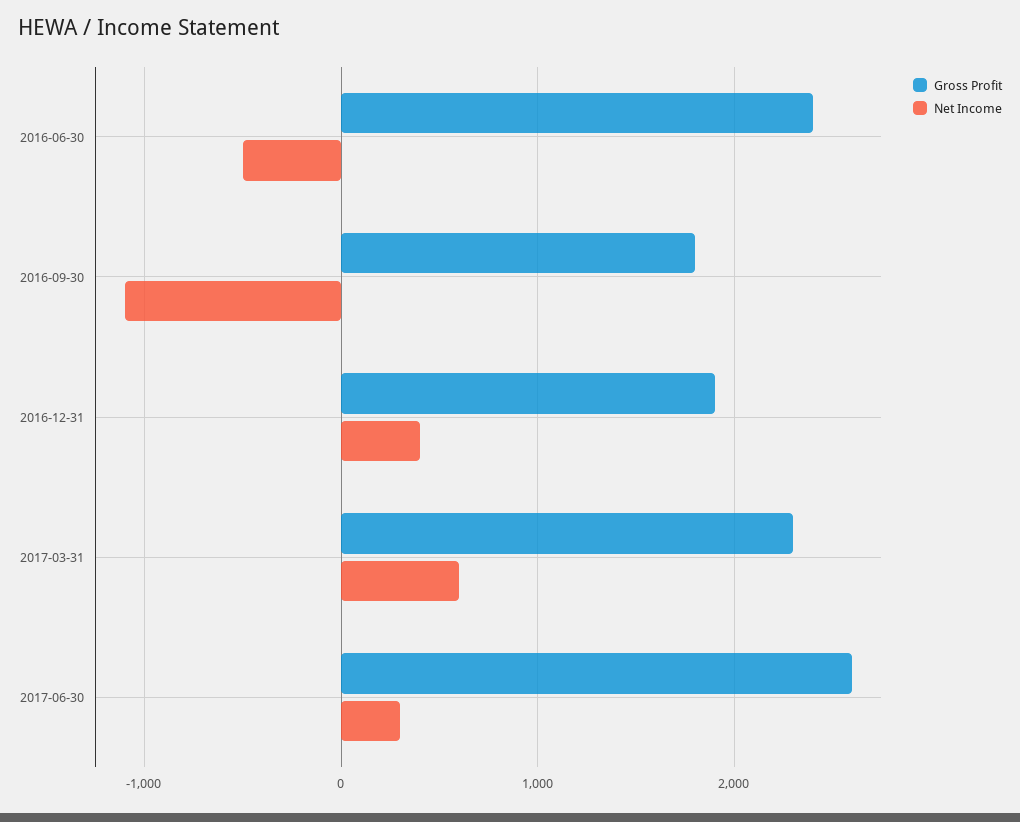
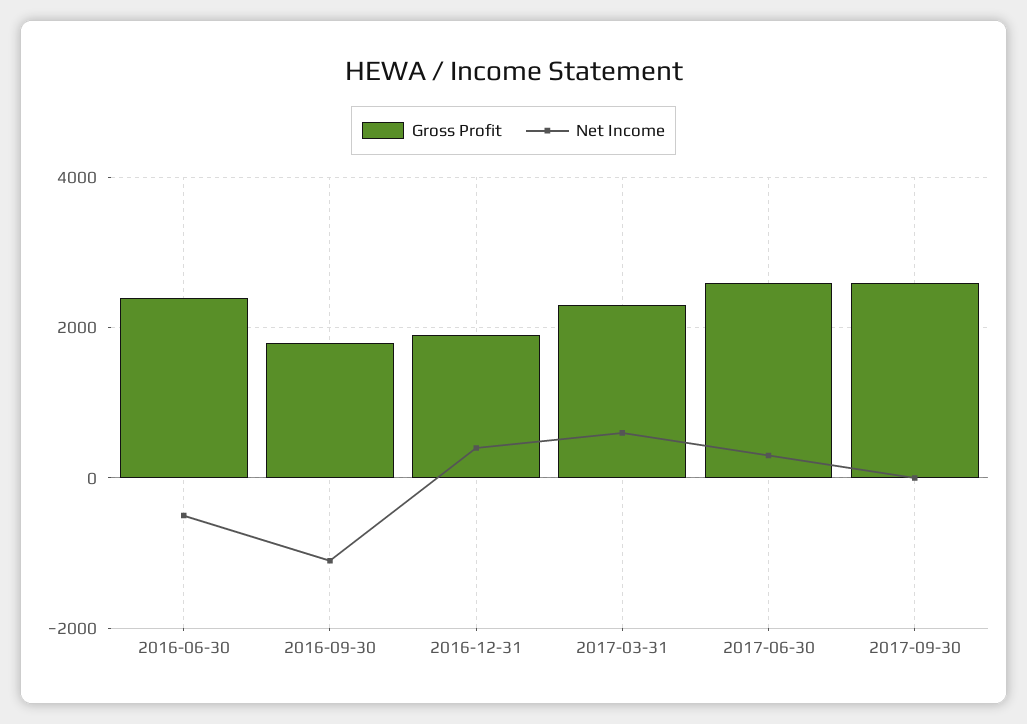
Gross Profit, 2017-09-30: none -> 2600
Net Income, 2017-09-30: none -> 0

